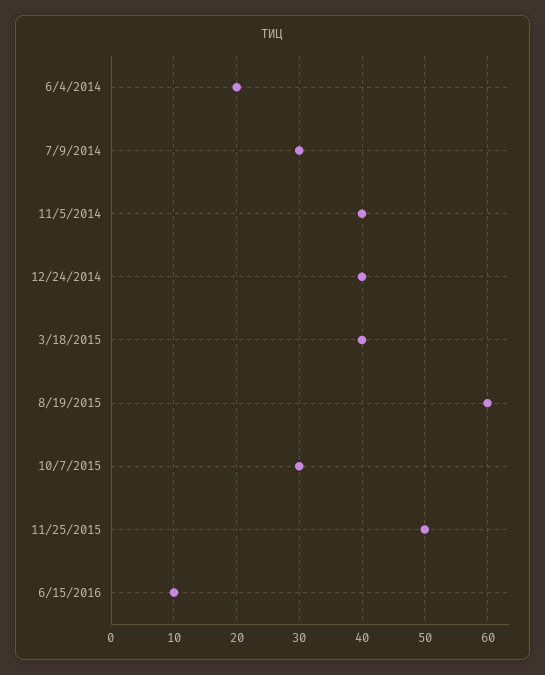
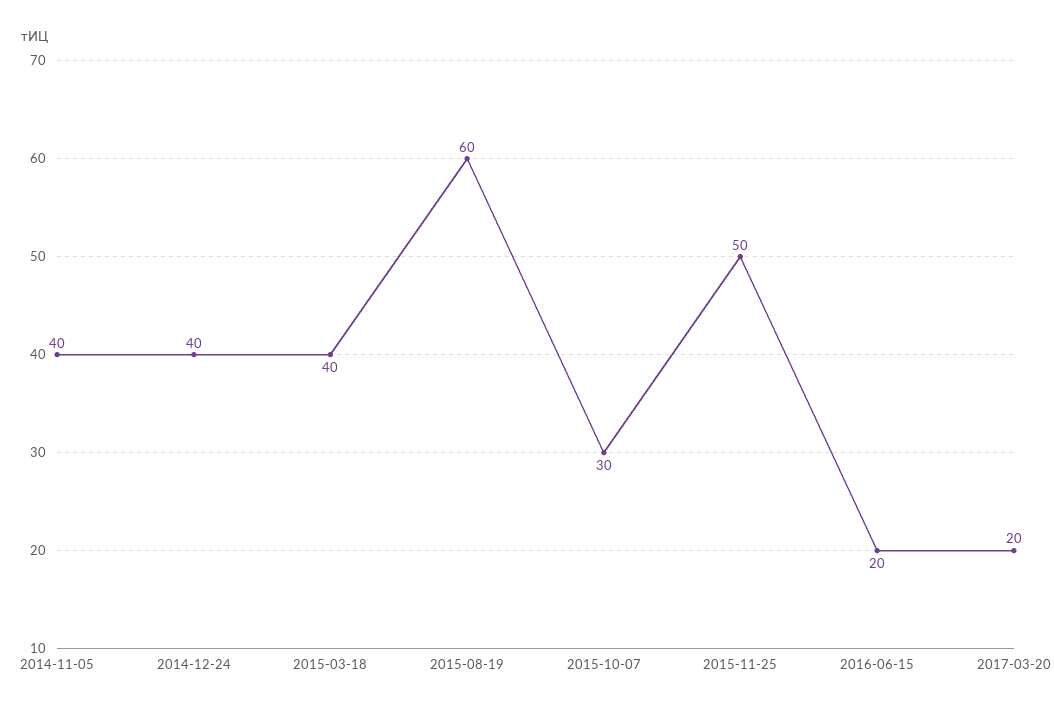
6/4/2014: 20 -> none
7/9/2014: 30 -> none
6/15/2016: 10 -> 20
2017-03-20: none -> 20

